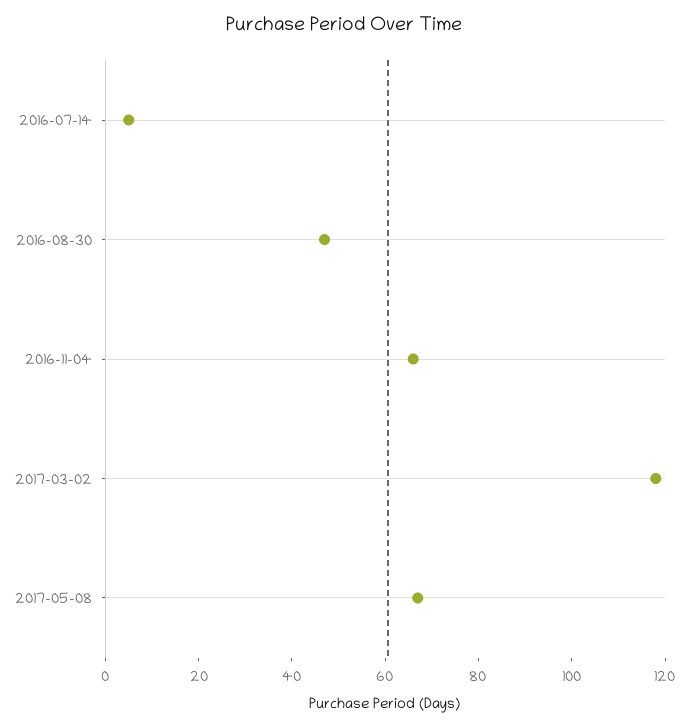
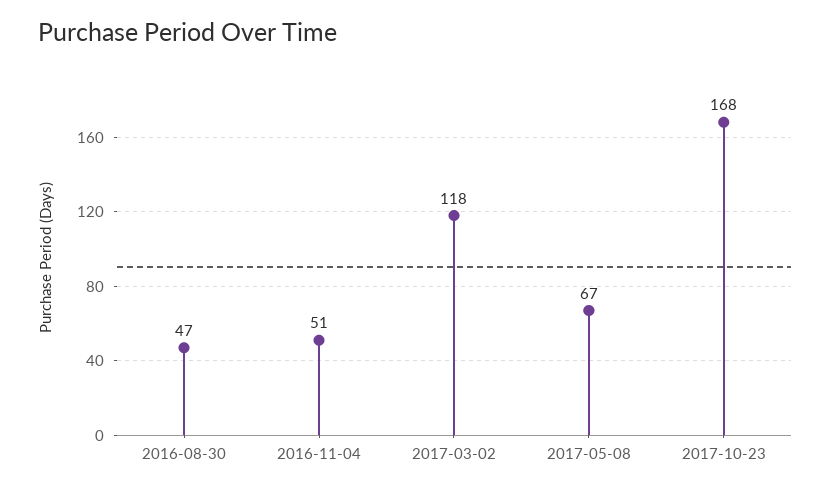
2016-07-14: 5 -> none
2016-11-04: 65 -> 51
2017-10-23: none -> 168

